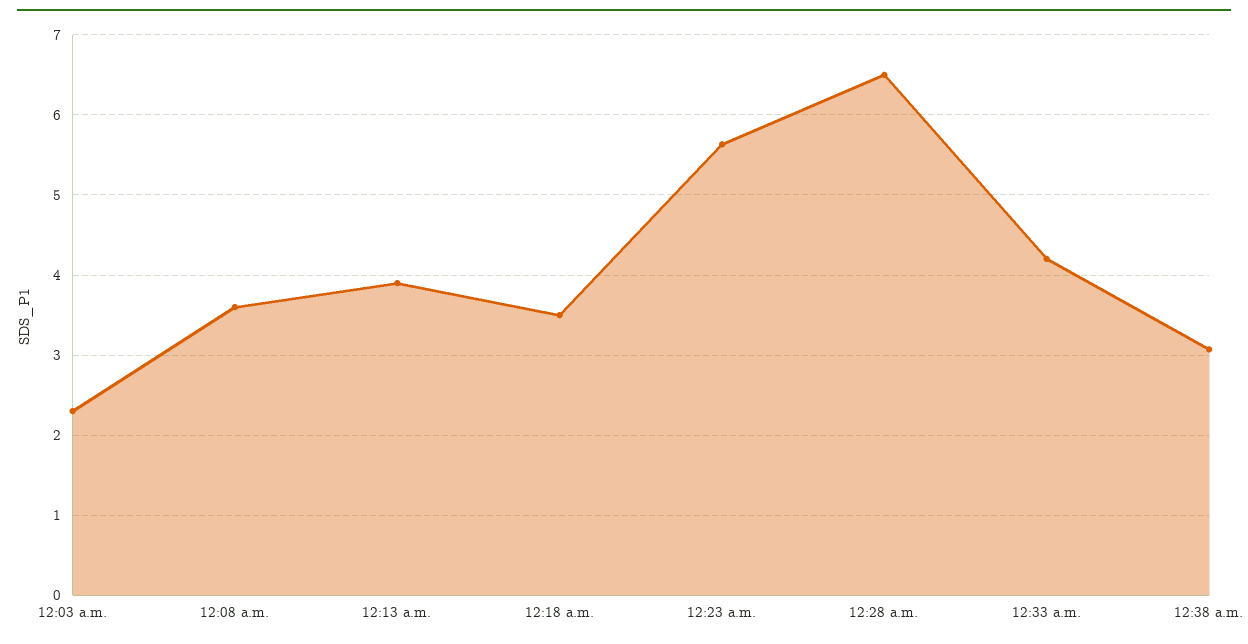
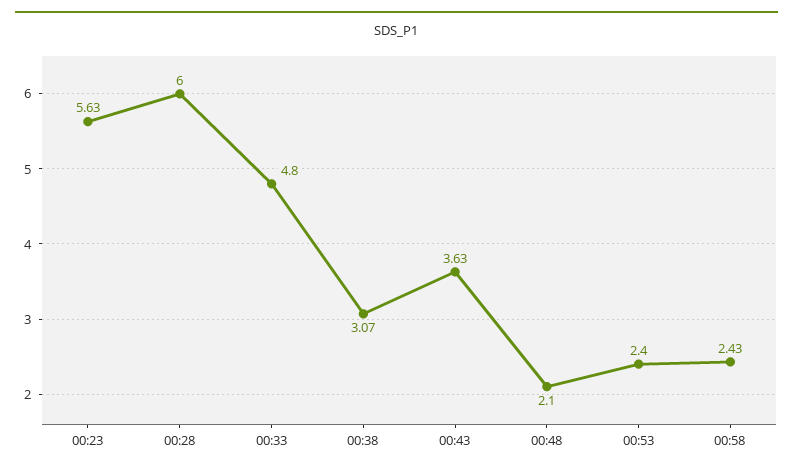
12:03 a.m.: 2.3 -> none
12:08 a.m.: 3.6 -> none
12:13 a.m.: 3.9 -> none
12:18 a.m.: 3.5 -> none
12:28 a.m.: 6.5 -> 6
12:33 a.m.: 4.2 -> 4.8
00:43: none -> 3.63
00:48: none -> 2.1
00:53: none -> 2.4
00:58: none -> 2.43

